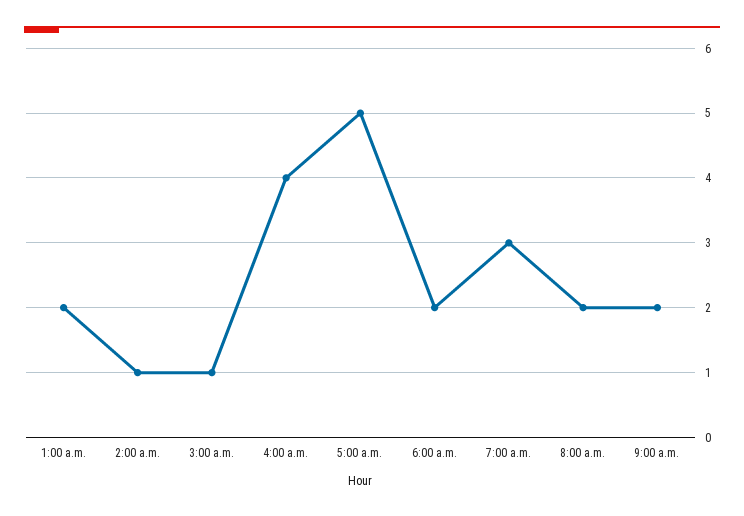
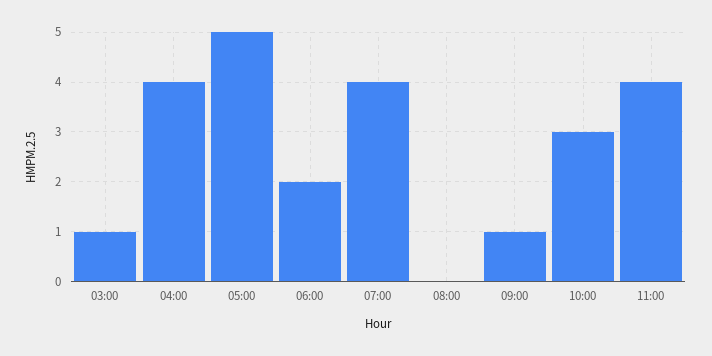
1:00 a.m.: 2 -> none
2:00 a.m.: 1 -> none
7:00 a.m.: 3 -> 4
8:00 a.m.: 2 -> 0
9:00 a.m.: 2 -> 1
10:00: none -> 3
11:00: none -> 4

